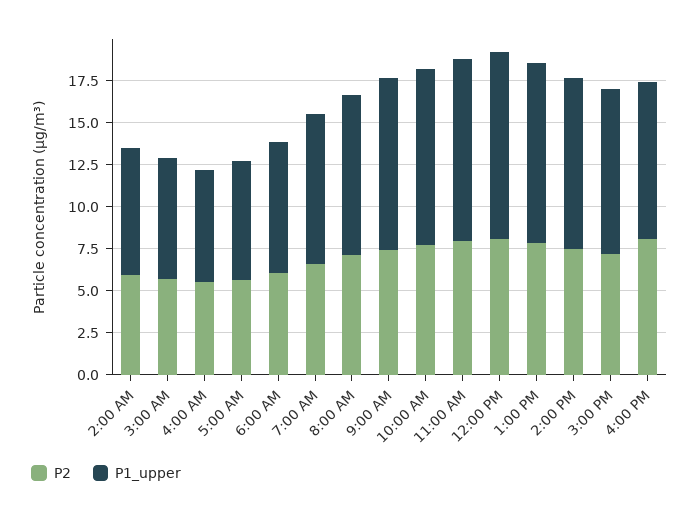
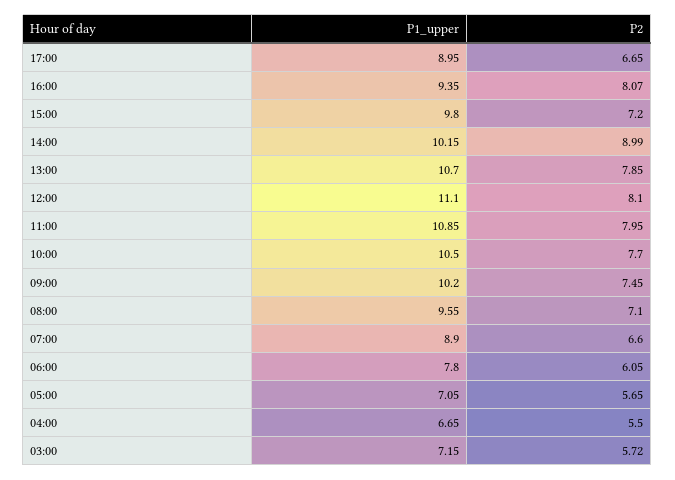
P2, 2:00 AM: 6 -> none
P1_upper, 2:00 AM: 7.5 -> none
P2, 2:00 PM: 7.5 -> 8.99
P1_upper, 17:00: none -> 8.95
P2, 17:00: none -> 6.65

